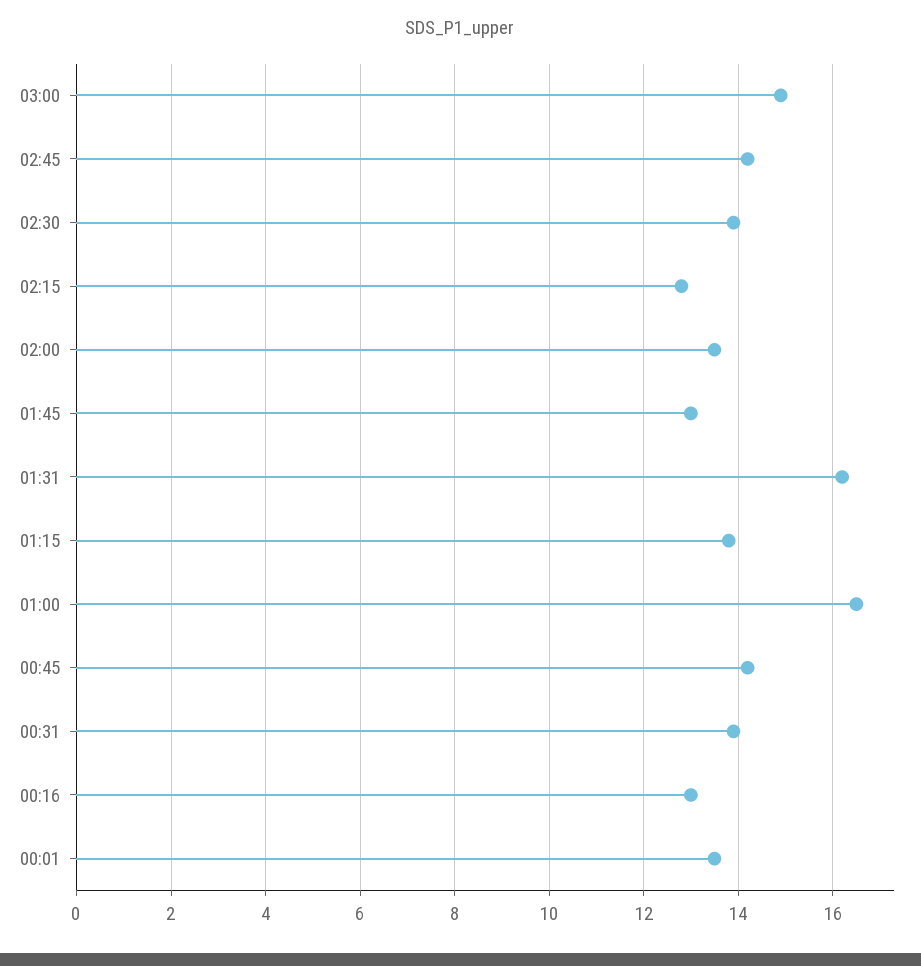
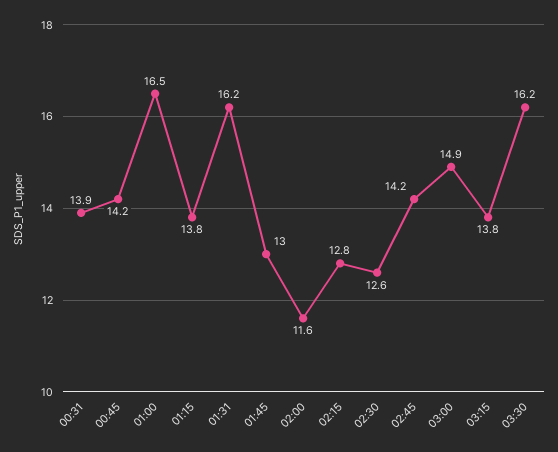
02:30: 14 -> 12.6
02:00: 13.5 -> 11.6
00:16: 13 -> none
00:01: 13.5 -> none
03:15: none -> 13.8
03:30: none -> 16.2

